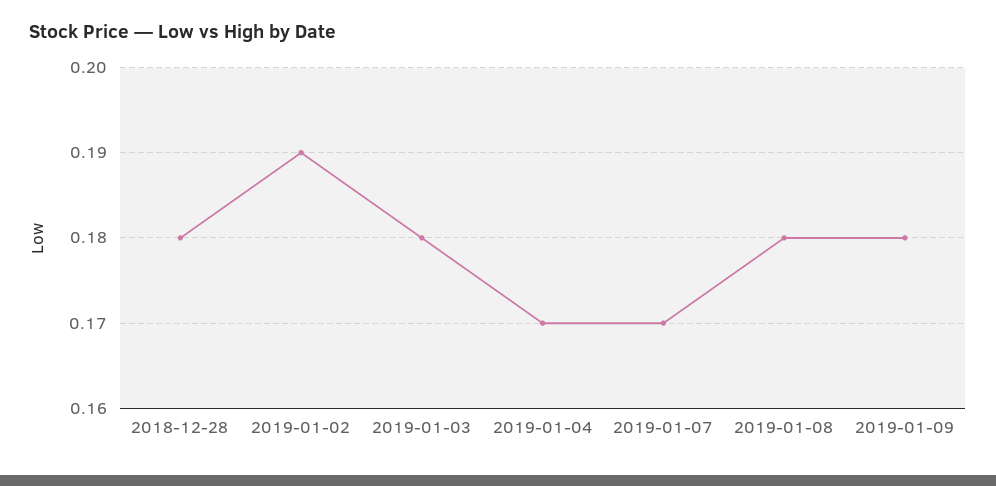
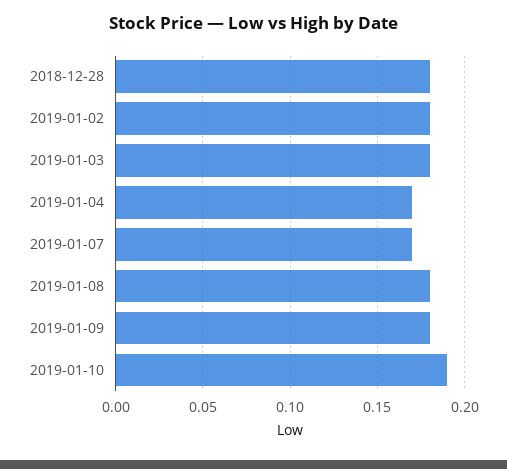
2019-01-02: 0.19 -> 0.18
2019-01-10: none -> 0.19

